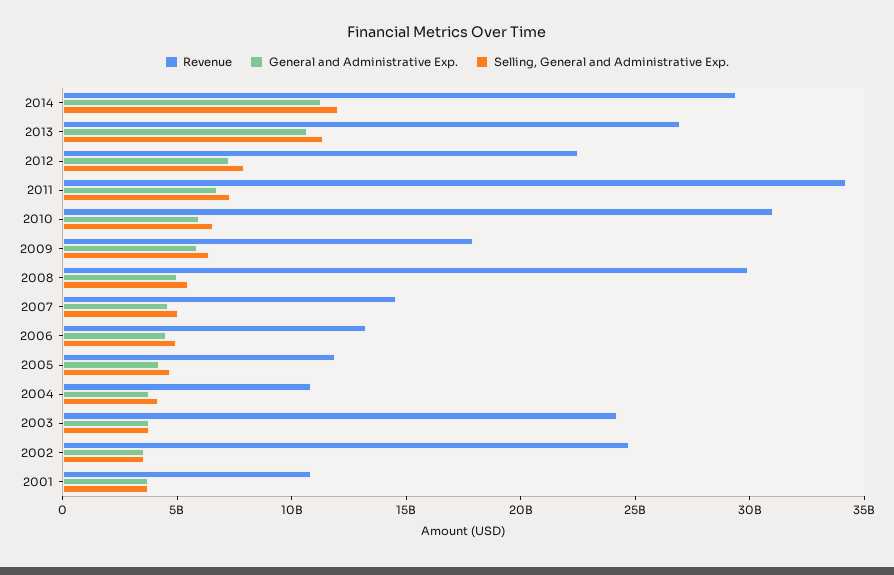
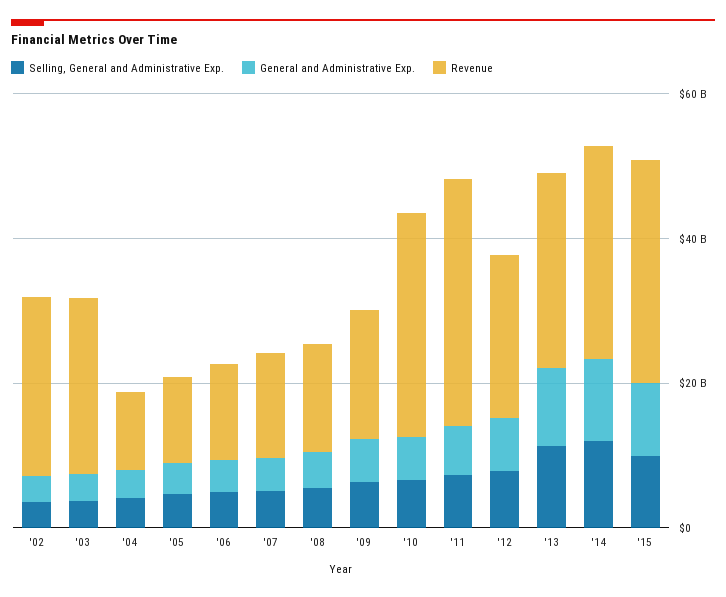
Revenue, 2008: 30000000000 -> 15000000000
Revenue, 2001: 11000000000 -> none
General and Administrative Exp., 2001: 4000000000 -> none
Selling, General and Administrative Exp., 2001: 4000000000 -> none
Selling, General and Administrative Exp., '15: none -> 10000000000
General and Administrative Exp., '15: none -> 10000000000
Revenue, '15: none -> 30000000000

